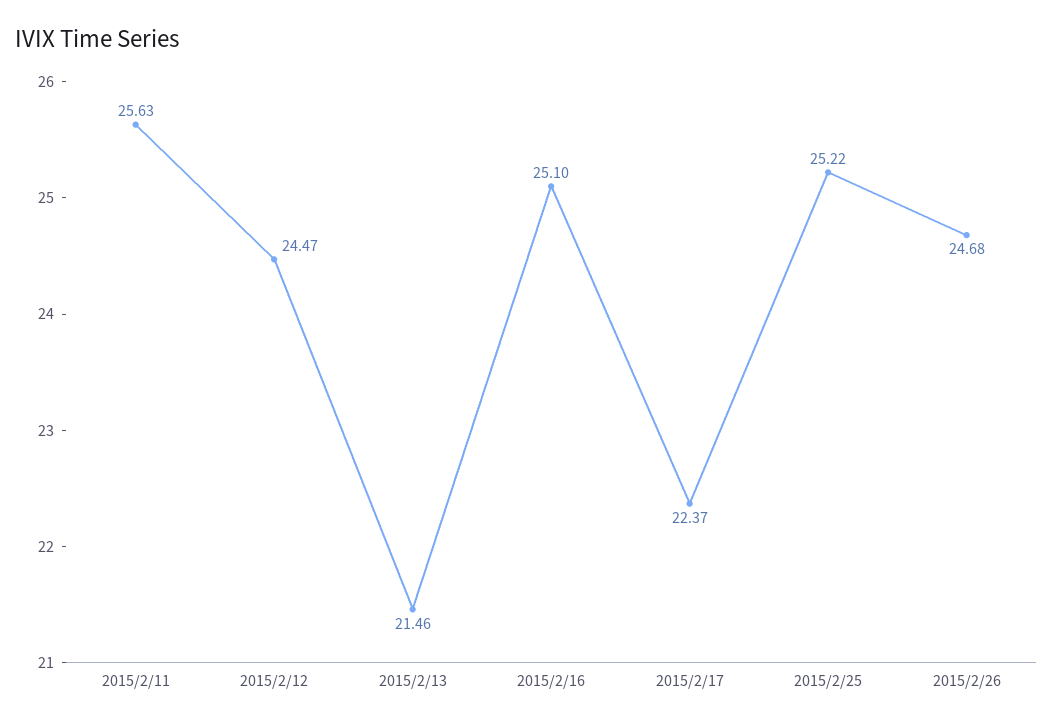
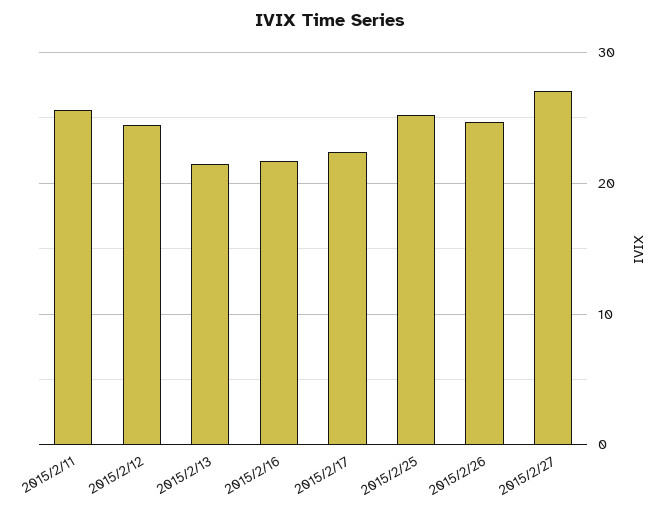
2015/2/16: 25.1 -> 22
2015/2/27: none -> 27

